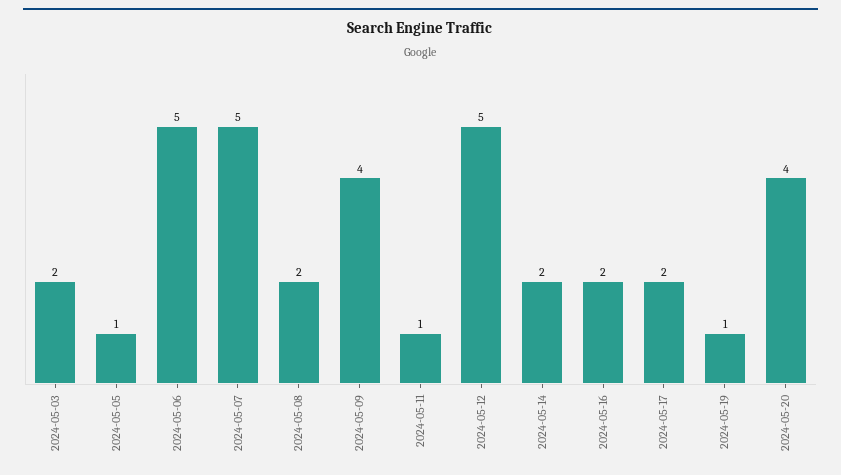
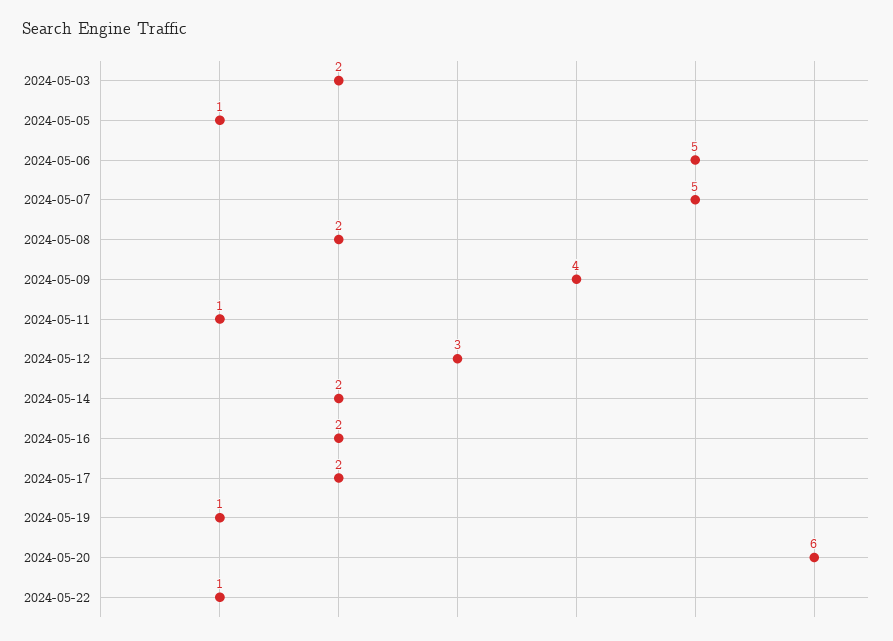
2024-05-12: 5 -> 3
2024-05-20: 4 -> 6
2024-05-22: none -> 1

